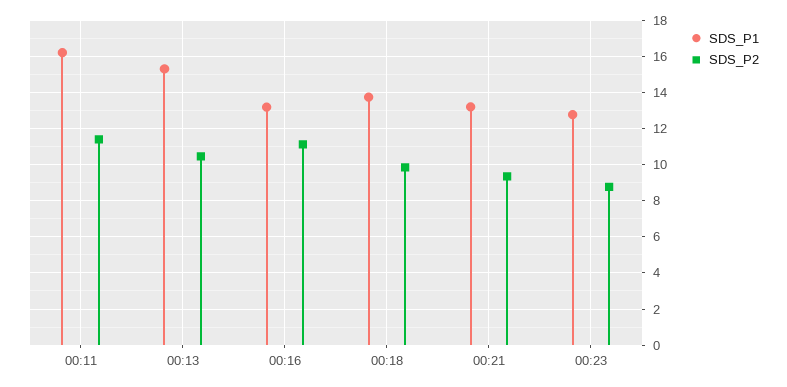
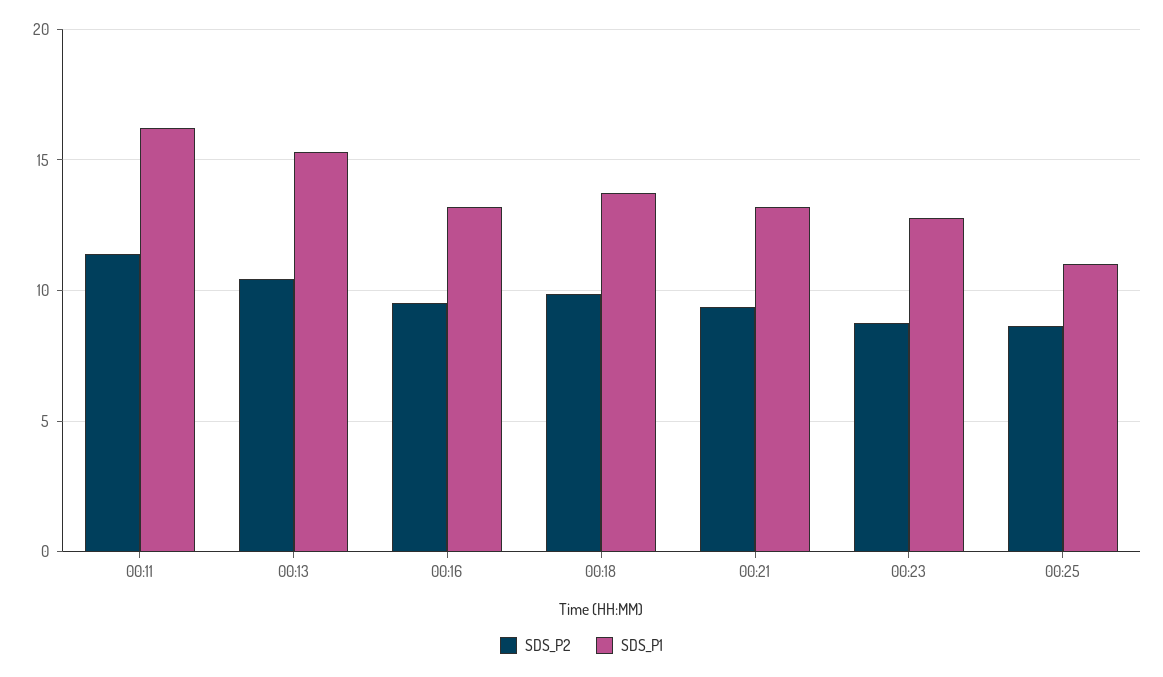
SDS_P2, 00:16: 11 -> 9.5
SDS_P2, 00:25: none -> 8.5
SDS_P1, 00:25: none -> 11

